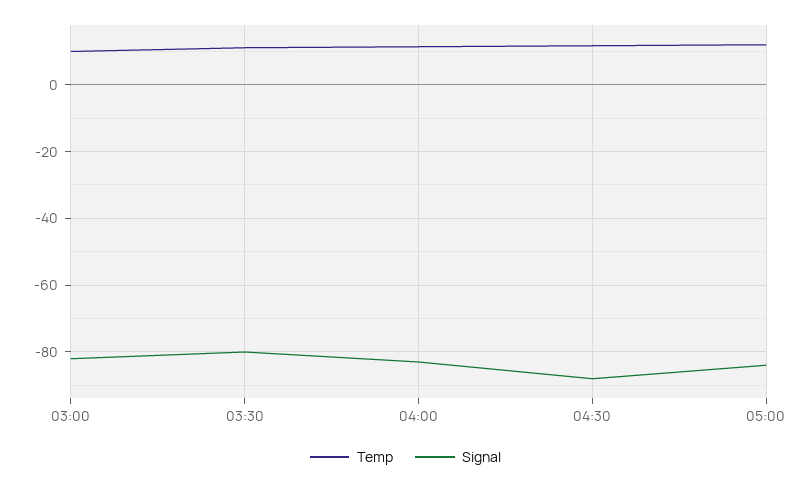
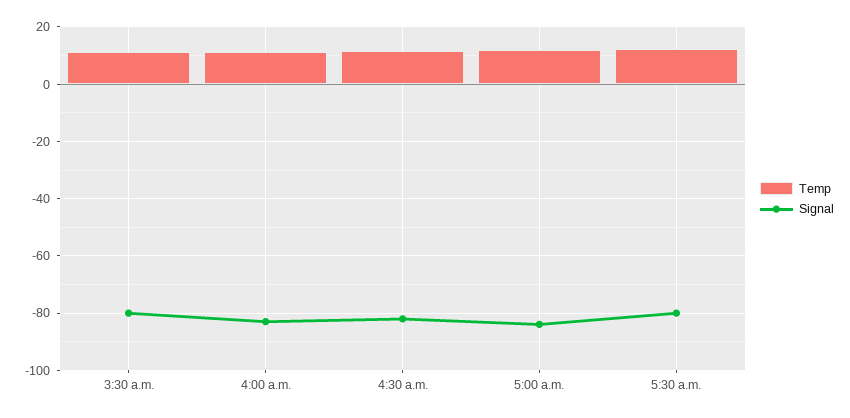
Temp, 03:00: 10 -> none
Signal, 03:00: -82 -> none
Signal, 04:30: -88 -> -82.5
Temp, 5:30 a.m.: none -> 12.5
Signal, 5:30 a.m.: none -> -80

